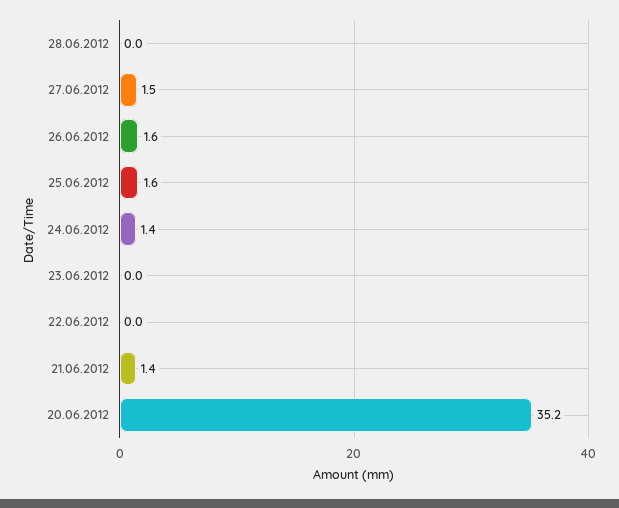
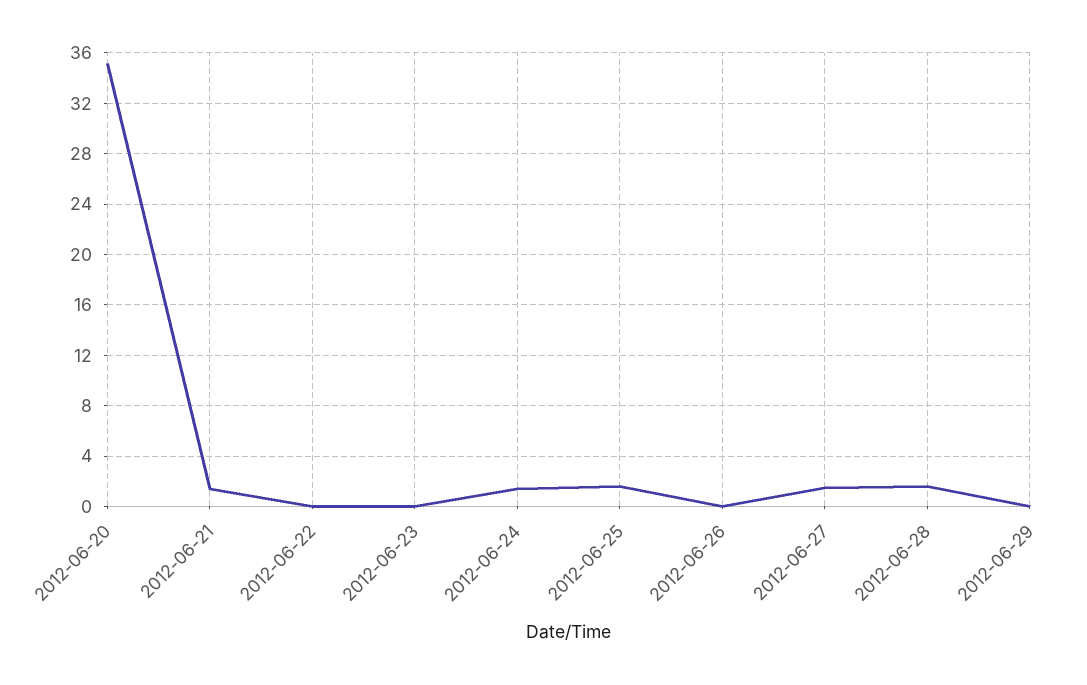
28.06.2012: 0 -> 1.5
26.06.2012: 1.6 -> 0
2012-06-29: none -> 0

